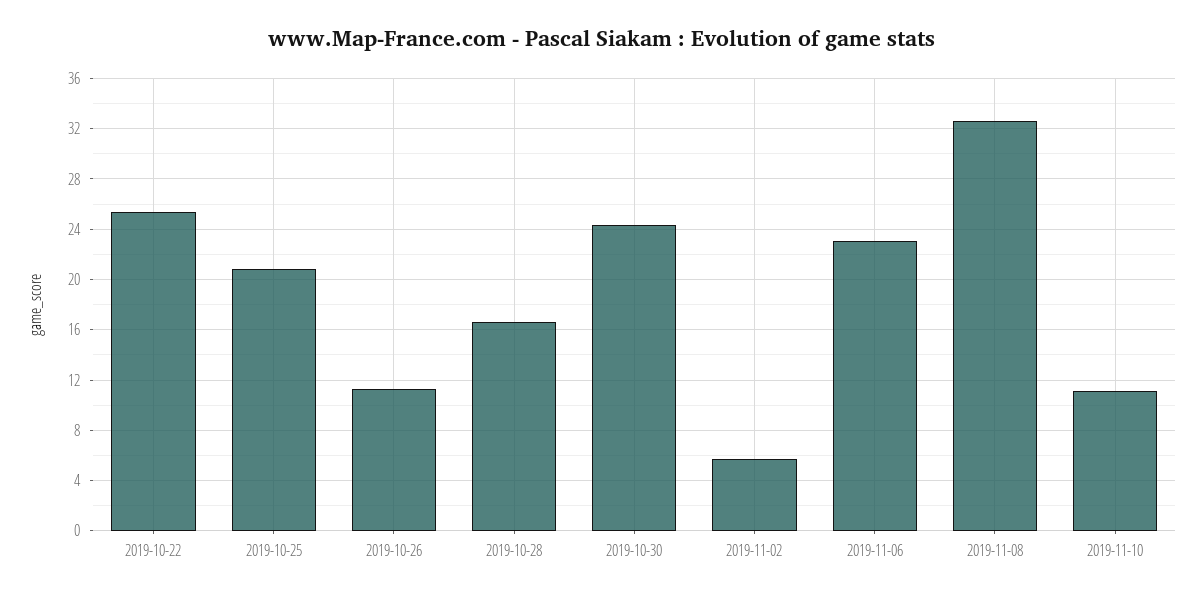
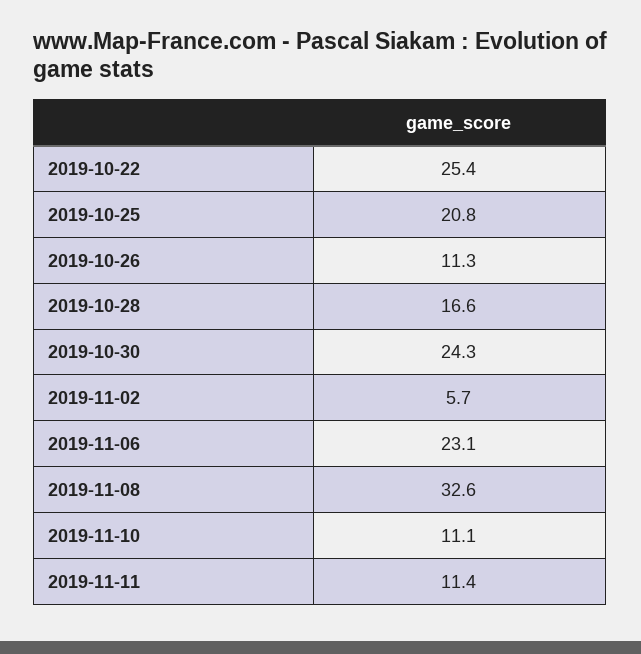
2019-11-11: none -> 11.4

